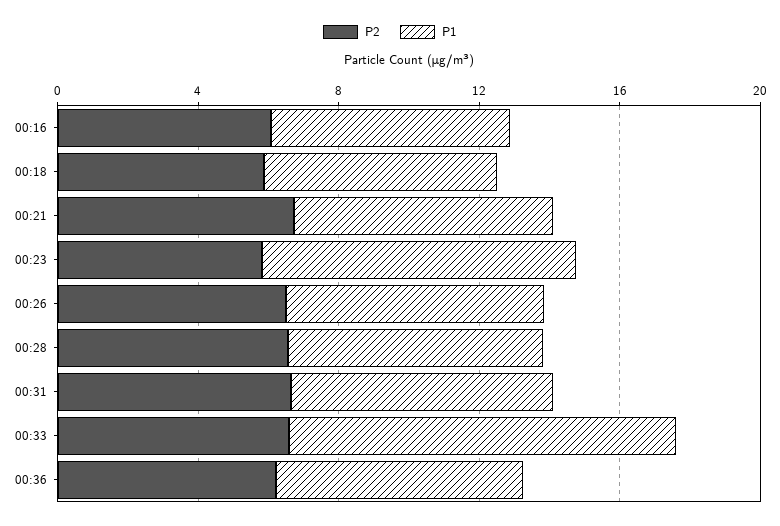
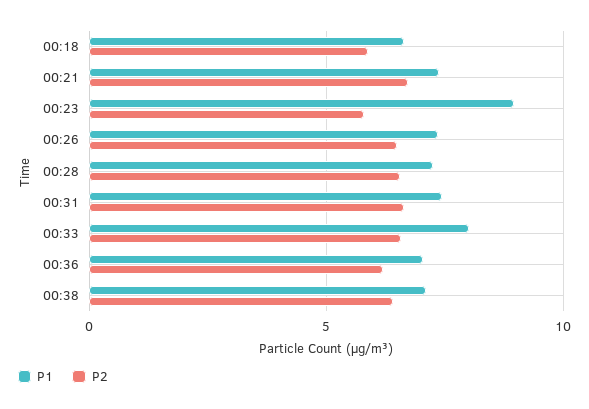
P2, 00:16: 6 -> none
P1, 00:16: 7 -> none
P1, 00:33: 11 -> 8
P1, 00:38: none -> 7
P2, 00:38: none -> 6.5

